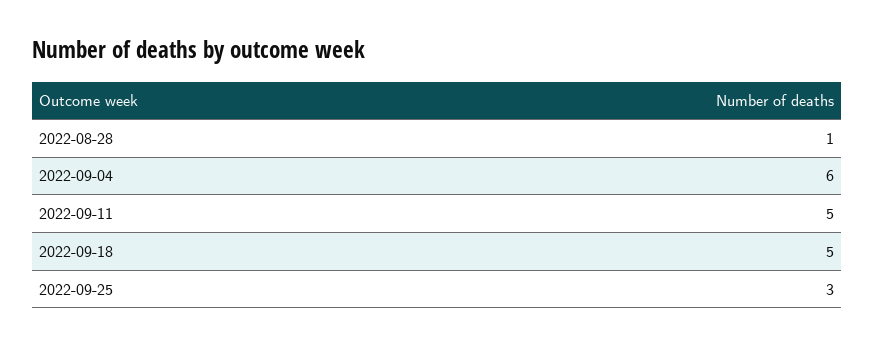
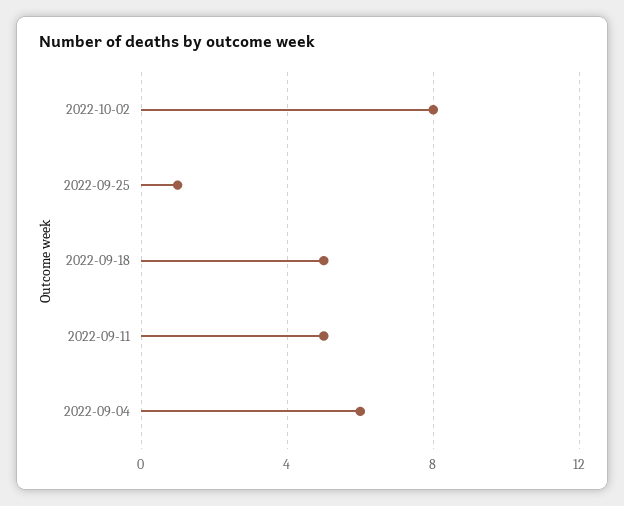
2022-08-28: 1 -> none
2022-09-25: 3 -> 1
2022-10-02: none -> 8

